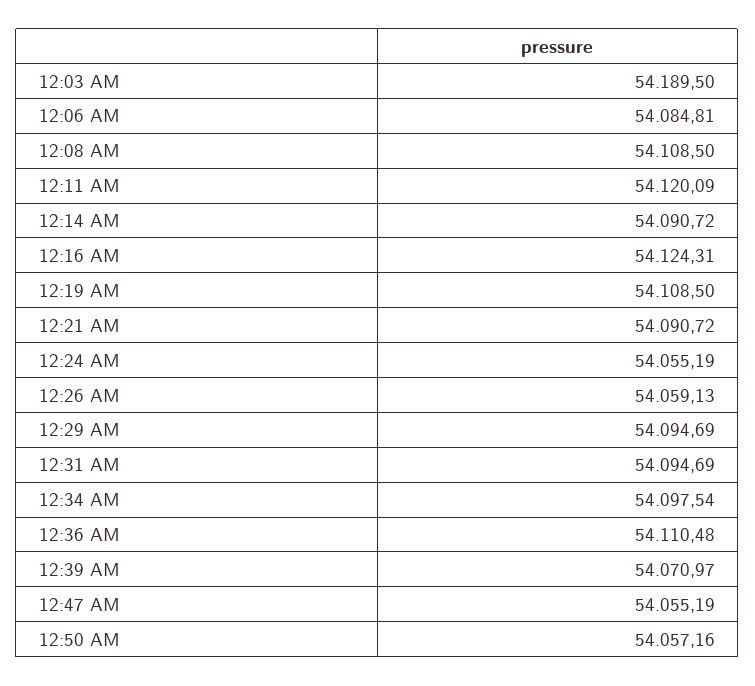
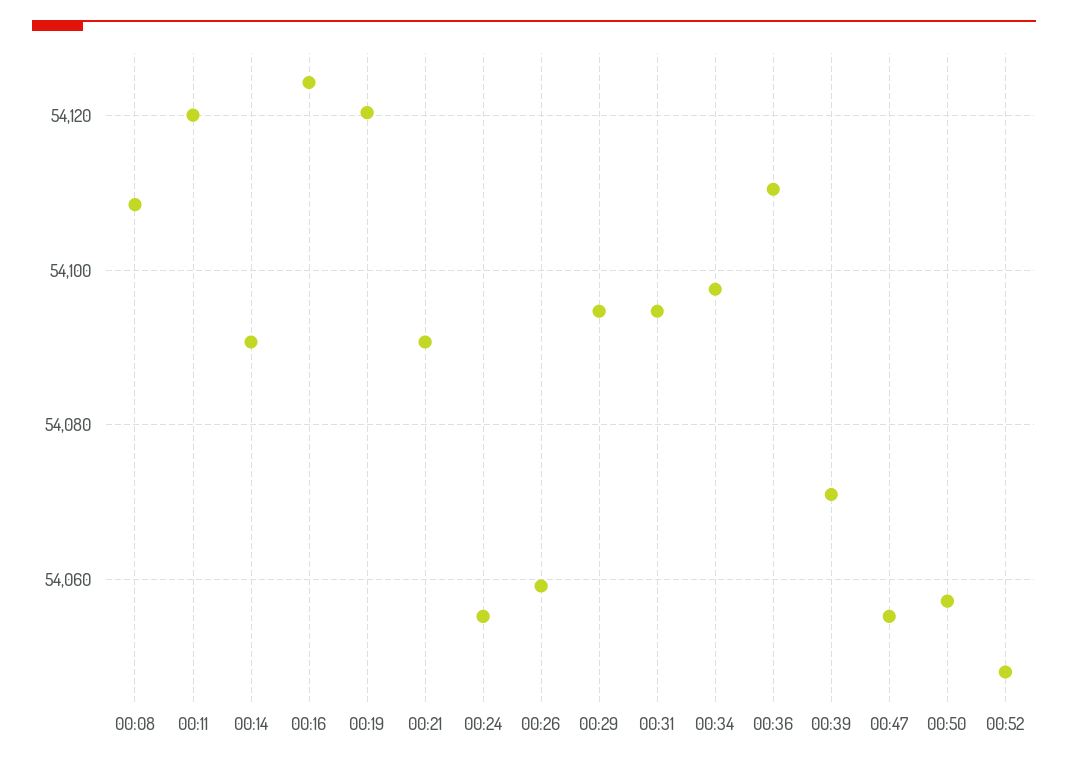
12:03 AM: 54189.5 -> none
12:06 AM: 54084.81 -> none
12:19 AM: 54108.5 -> 54120
00:52: none -> 54048

